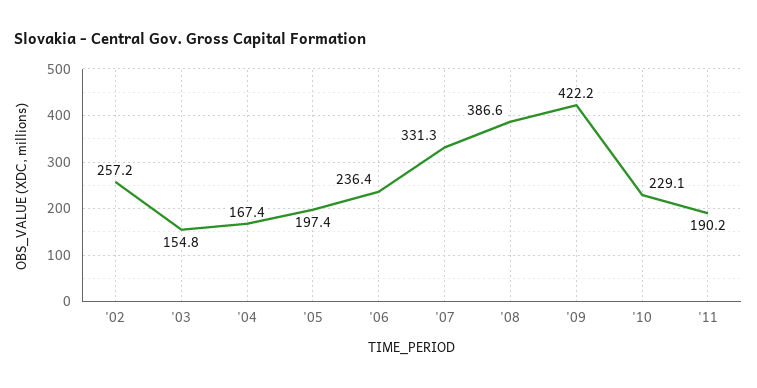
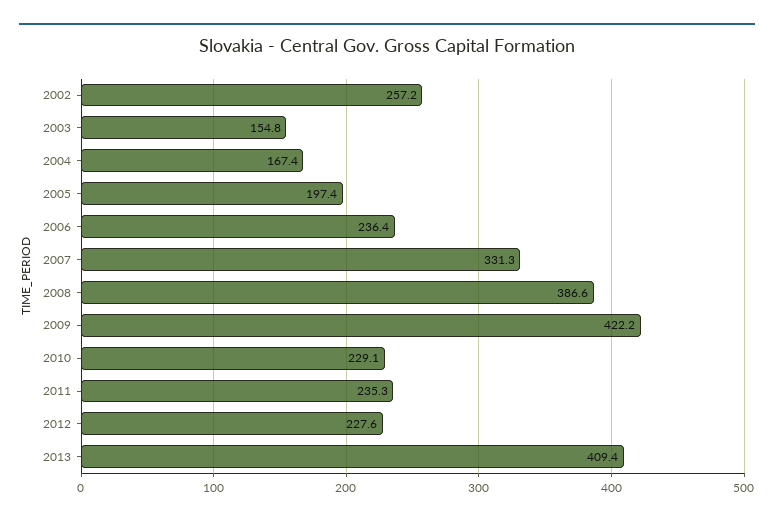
'11: 190.2 -> 235.3
2012: none -> 227.6
2013: none -> 409.4

